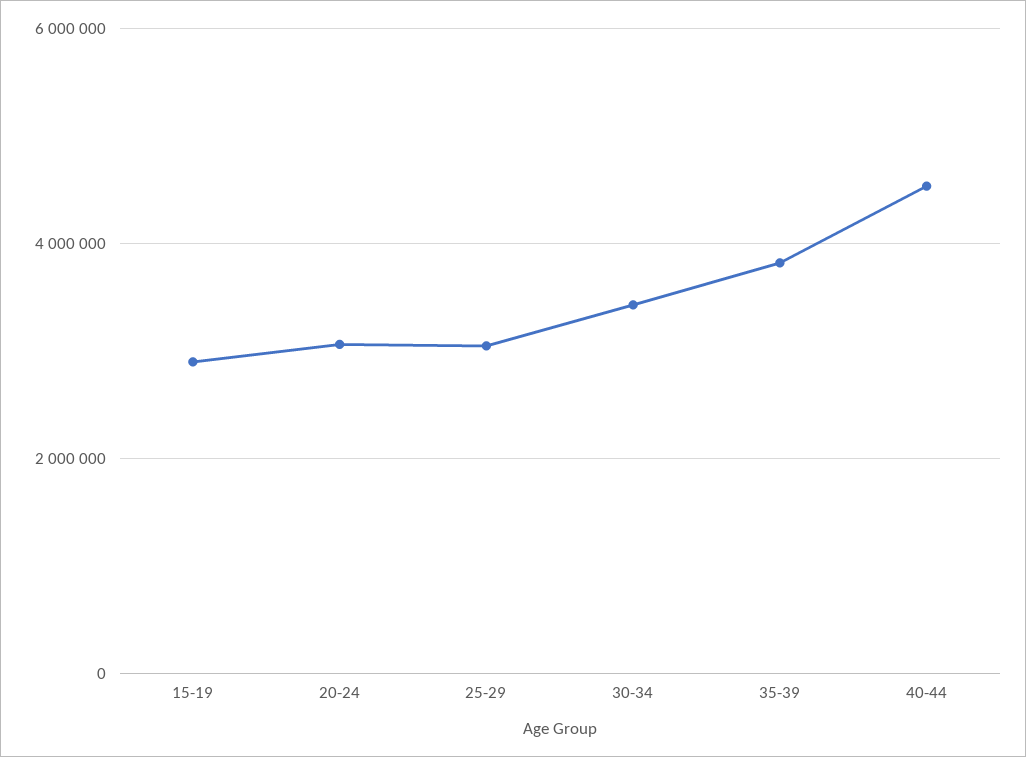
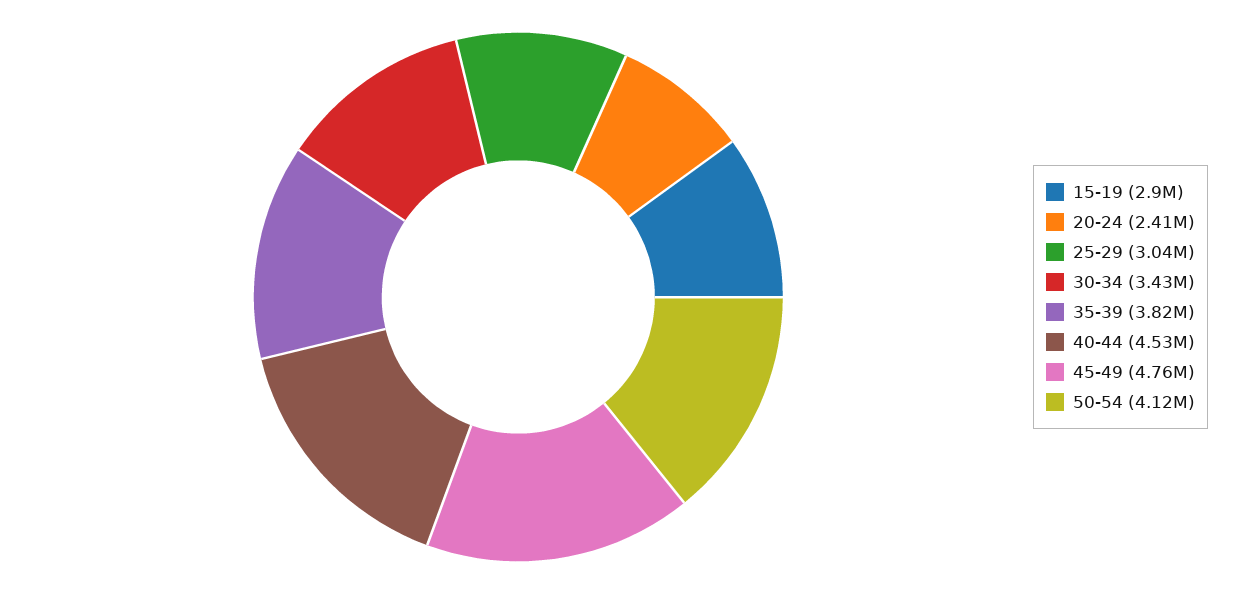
20-24: 3000000 -> 2410000
45-49: none -> 4760000
50-54: none -> 4120000

